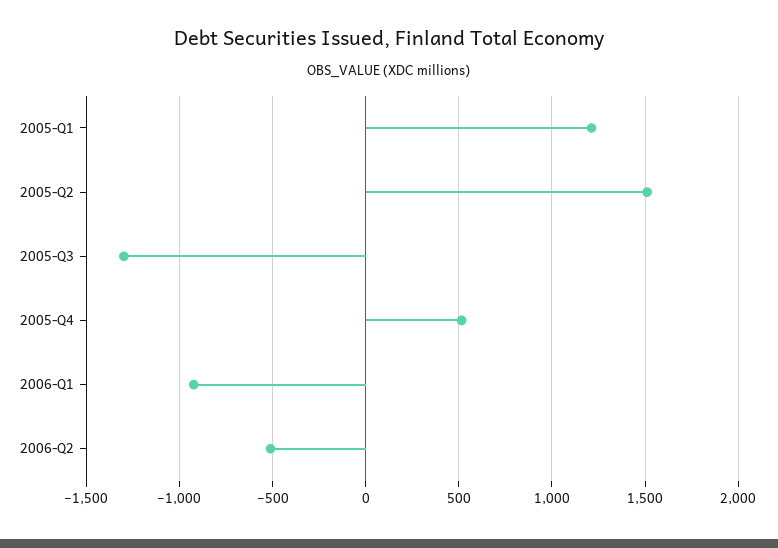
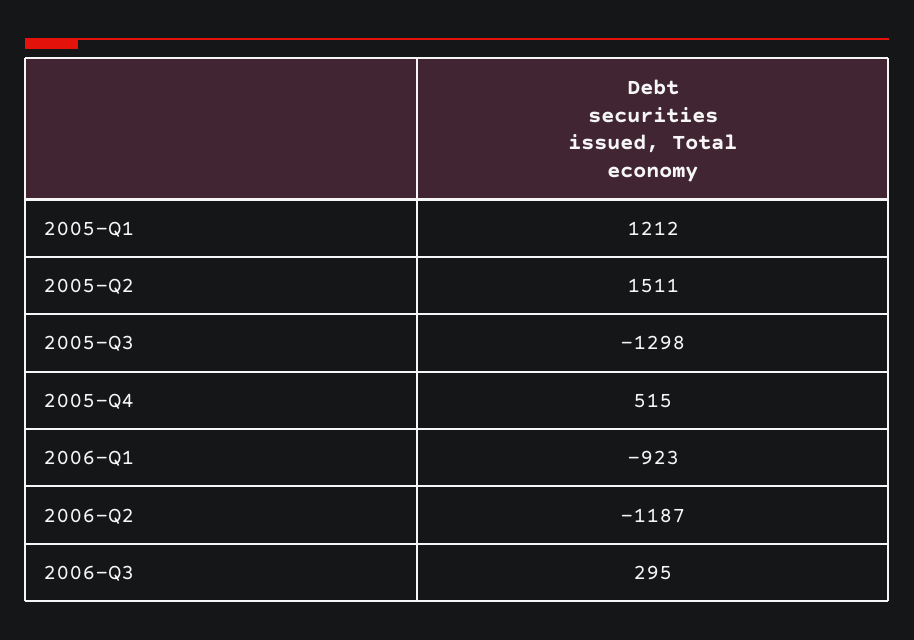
2006-Q2: -500 -> -1187
2006-Q3: none -> 295

